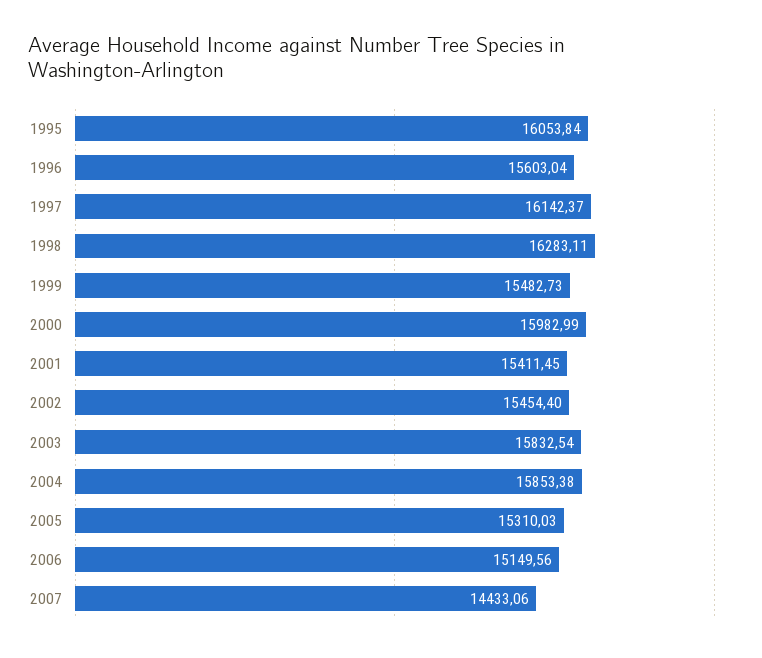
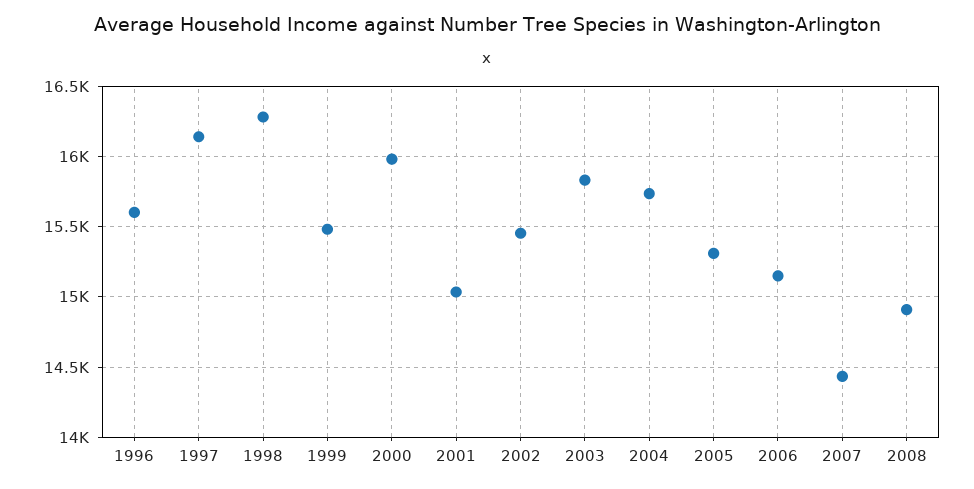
1995: 16053.84 -> none
2001: 15411.45 -> 15050
2004: 15853.38 -> 15750
2008: none -> 14900

